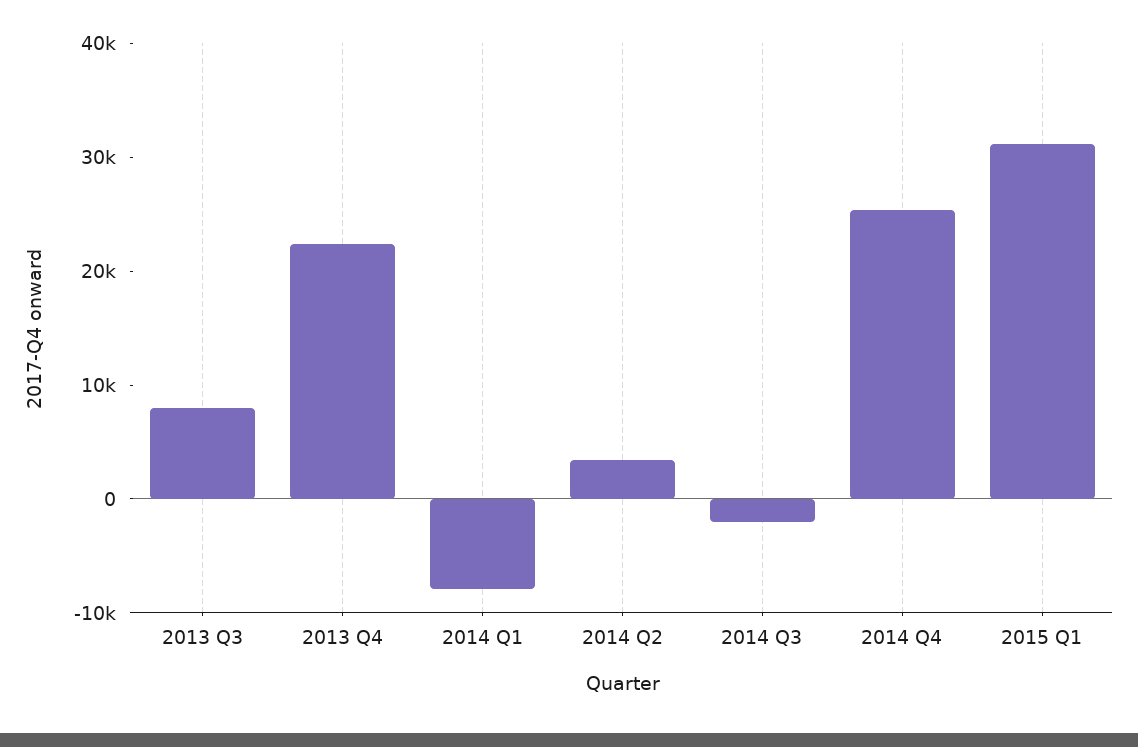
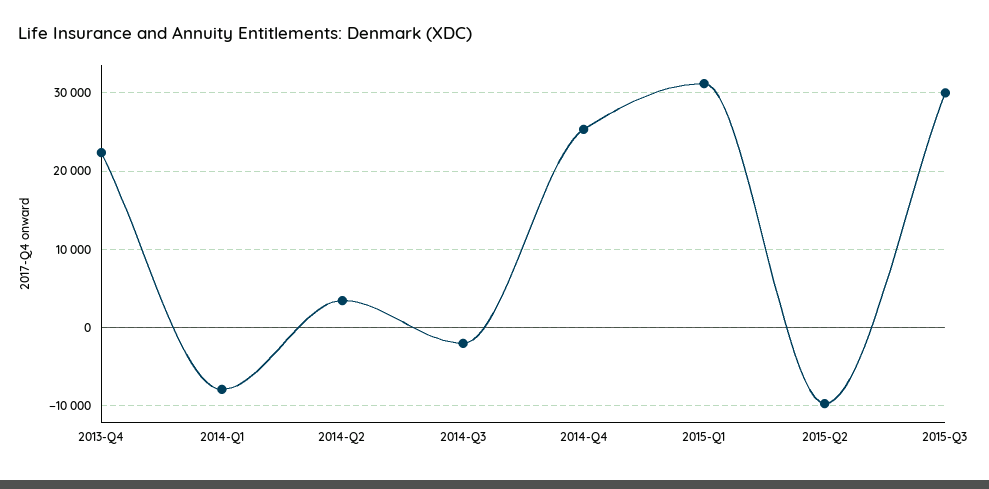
2013 Q3: 8000 -> none
2015-Q2: none -> -10000
2015-Q3: none -> 30000

